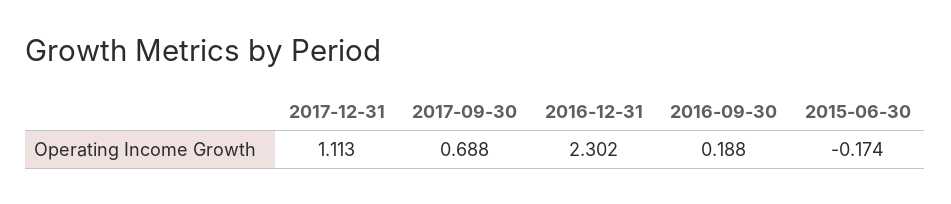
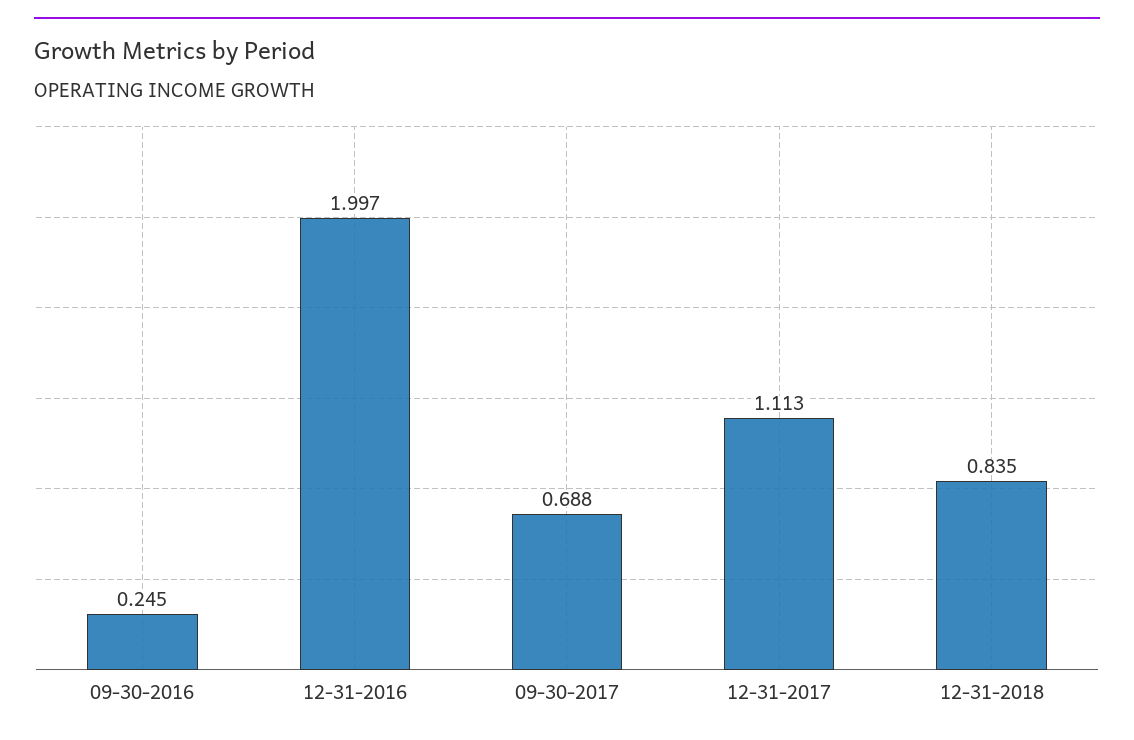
2016-12-31: 2.302 -> 1.997
2016-09-30: 0.188 -> 0.245
2015-06-30: -0.174 -> none
12-31-2018: none -> 0.835

